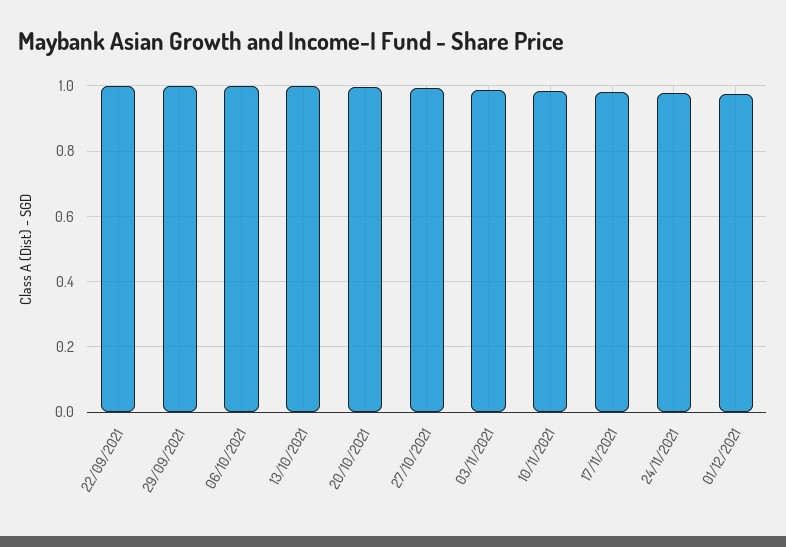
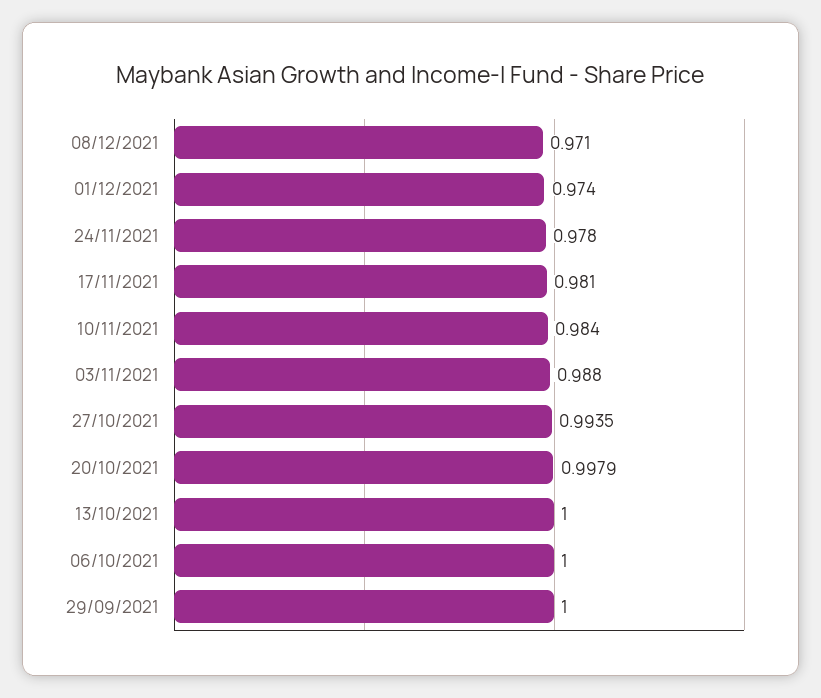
22/09/2021: 1 -> none
08/12/2021: none -> 0.971

